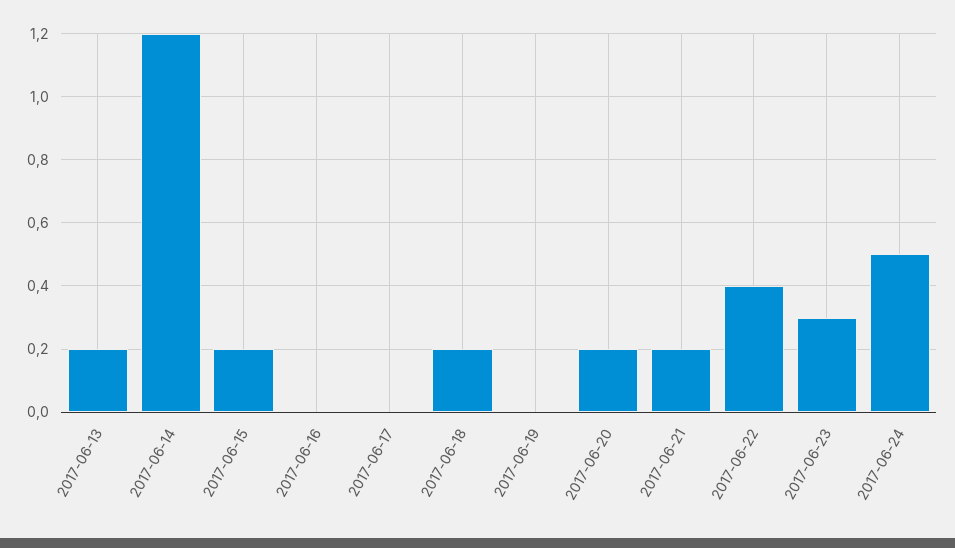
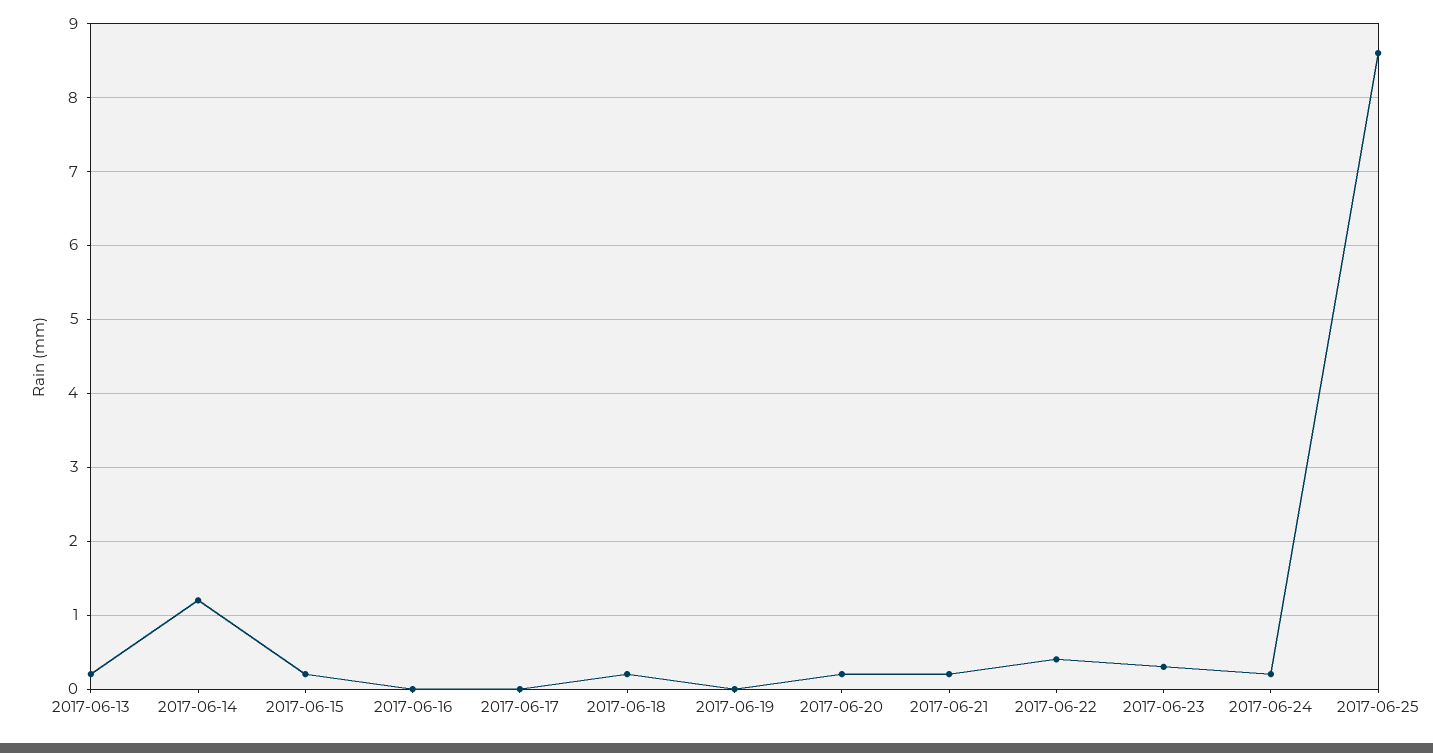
2017-06-24: 0.5 -> 0.2
2017-06-25: none -> 8.6

